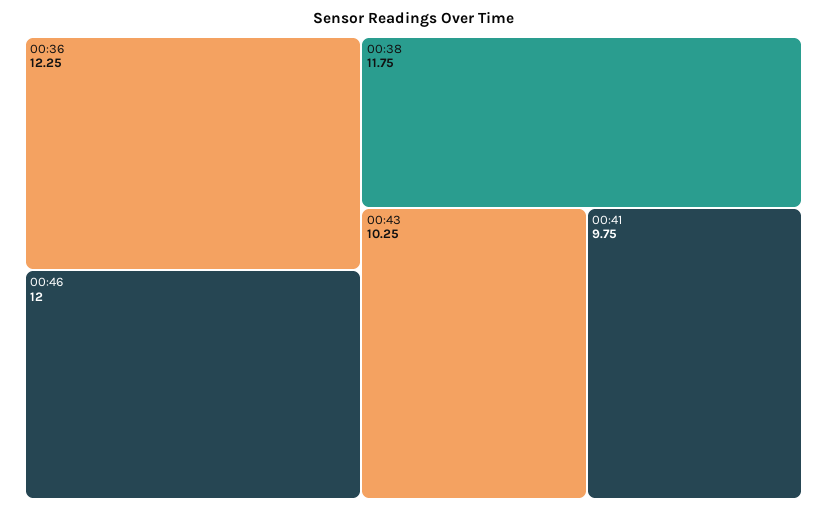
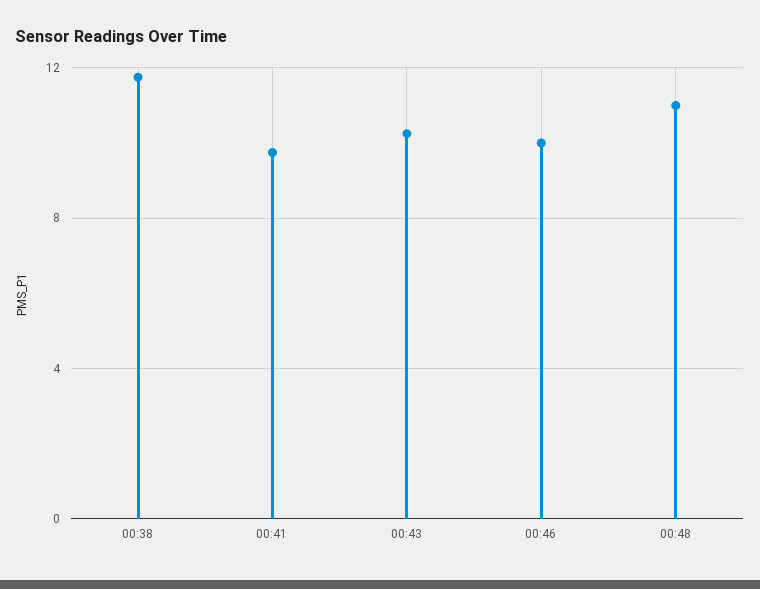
00:36: 12.25 -> none
00:46: 12 -> 10
00:48: none -> 11

